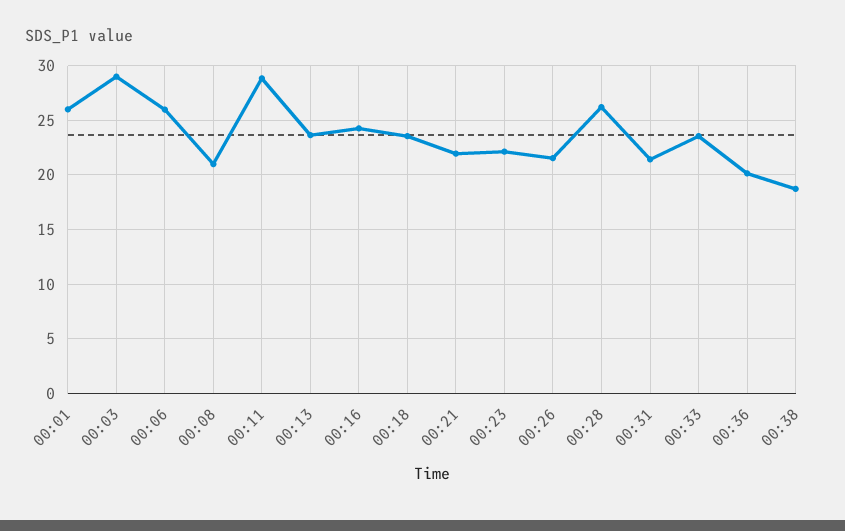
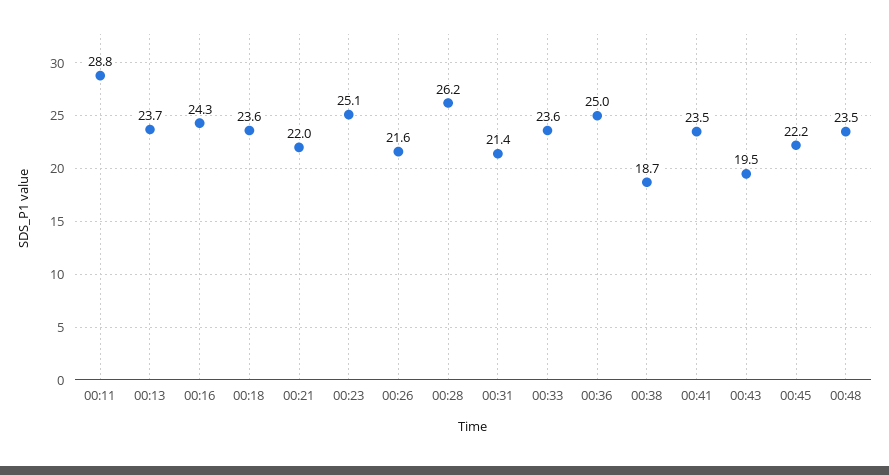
00:01: 26 -> none
00:03: 29 -> none
00:06: 26 -> none
00:08: 21 -> none
00:23: 22 -> 25.1
00:36: 20 -> 25
00:41: none -> 23.5
00:43: none -> 19.5
00:45: none -> 22.2
00:48: none -> 23.5

